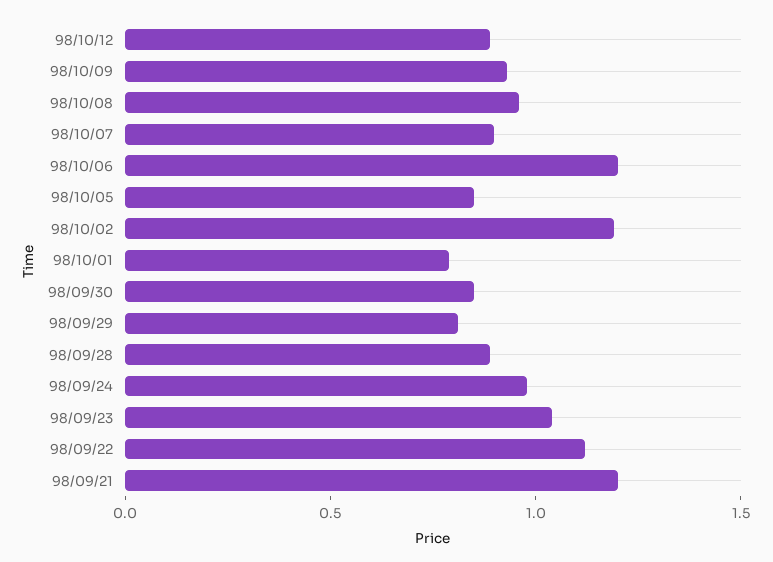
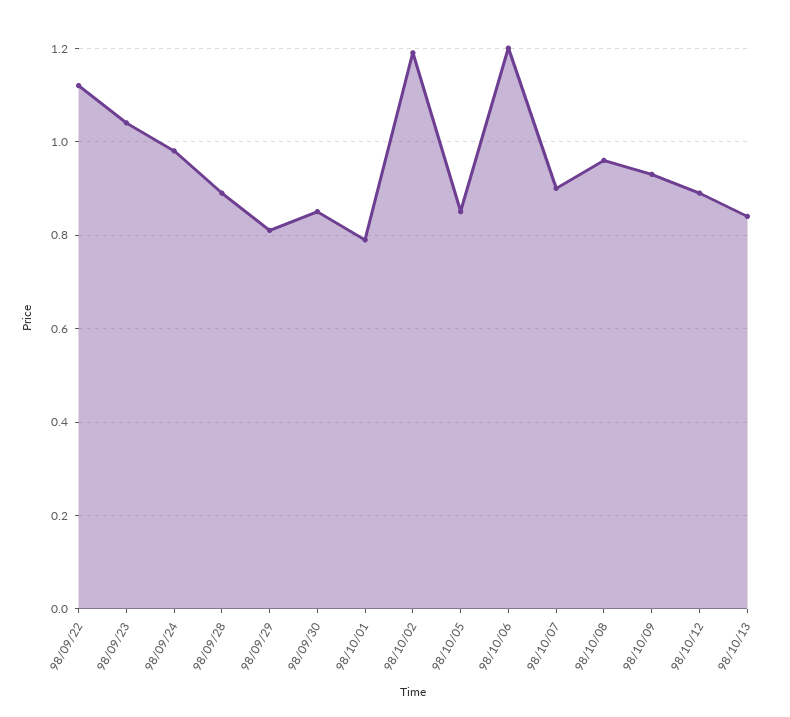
98/09/21: 1.2 -> none
98/10/13: none -> 0.85

